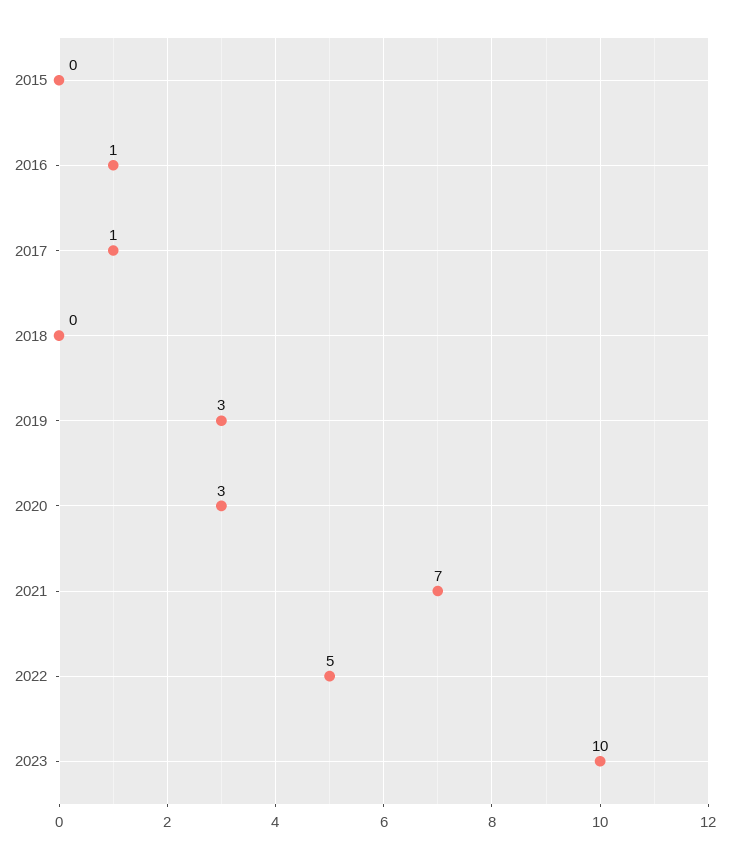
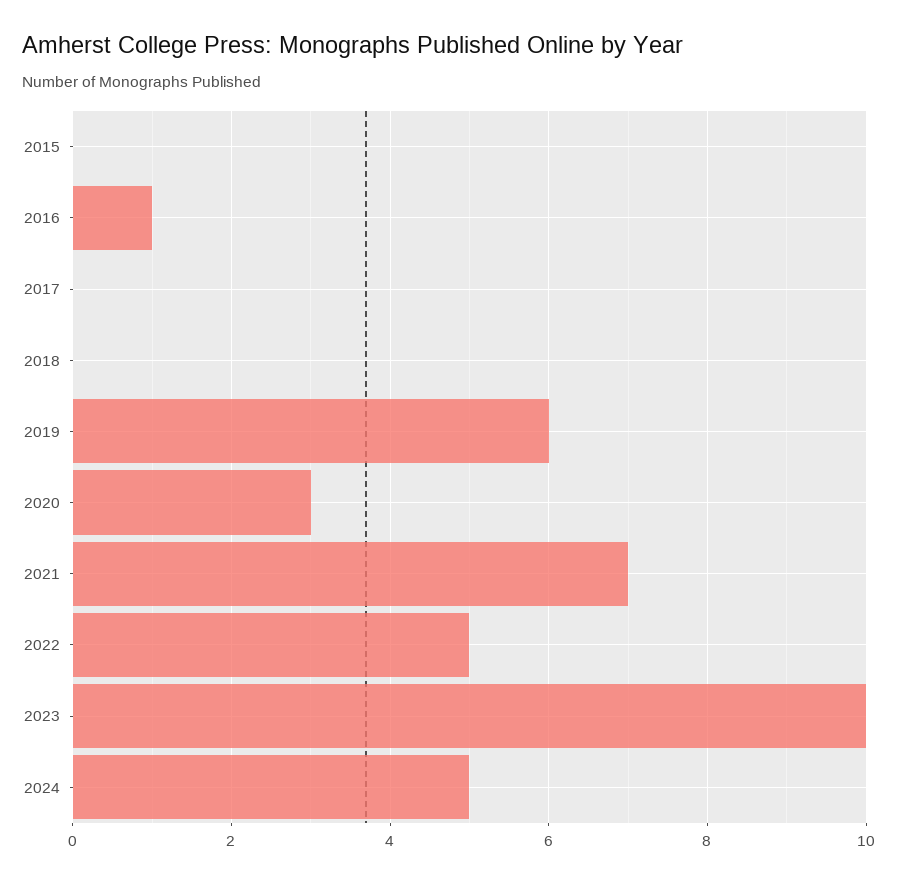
2017: 1 -> 0
2019: 3 -> 6
2024: none -> 5

